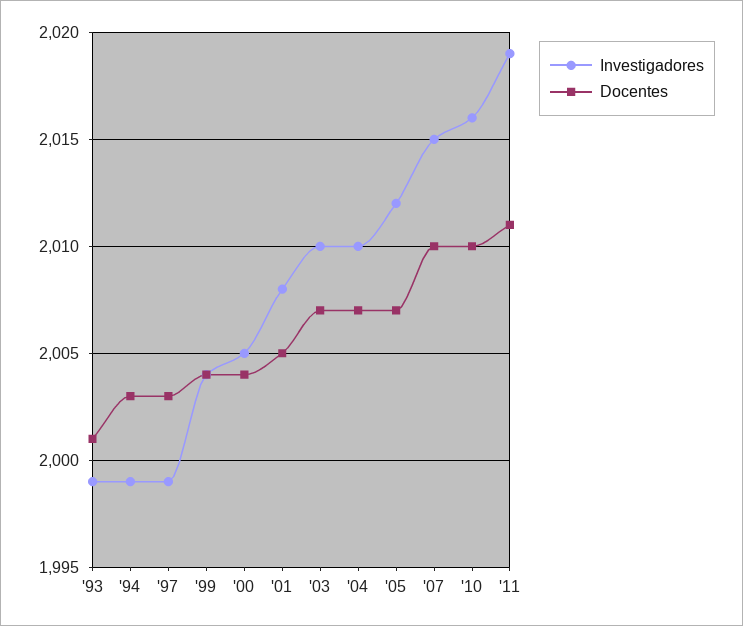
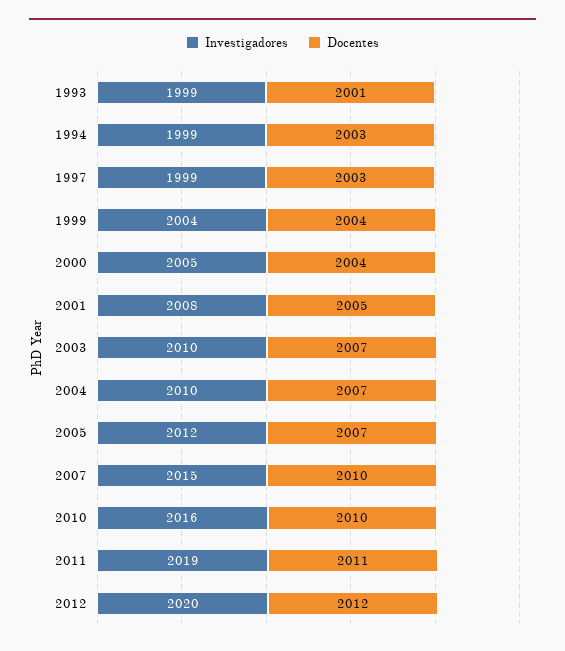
Investigadores, 2012: none -> 2020
Docentes, 2012: none -> 2012

